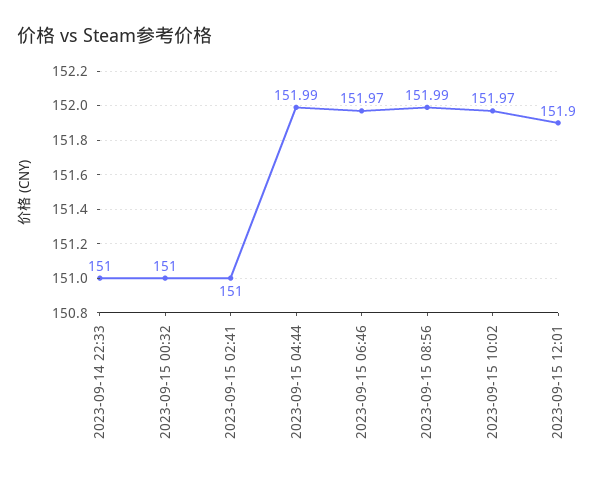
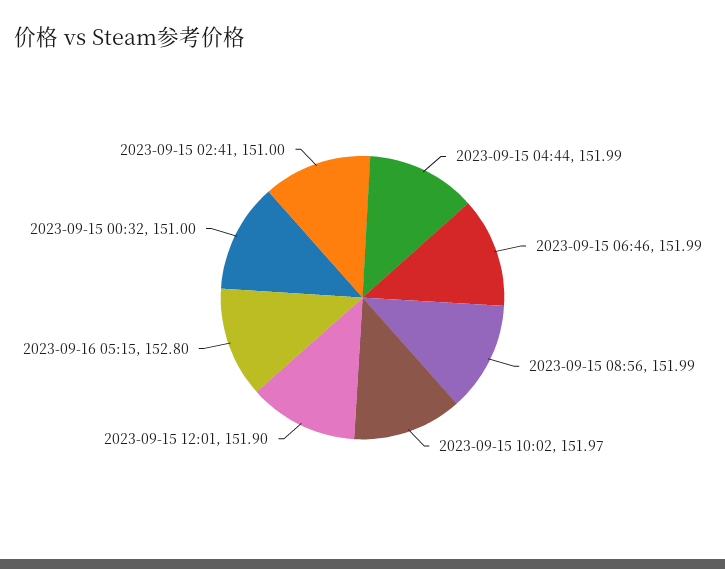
2023-09-14 22:33: 151 -> none
2023-09-15 06:46: 151.97 -> 151.99
2023-09-16 05:15: none -> 152.8

